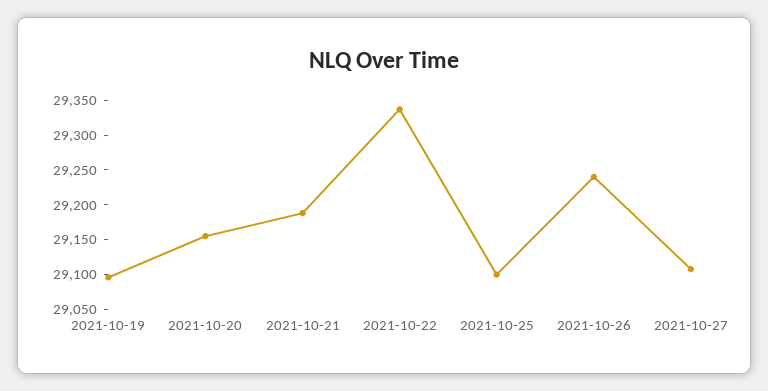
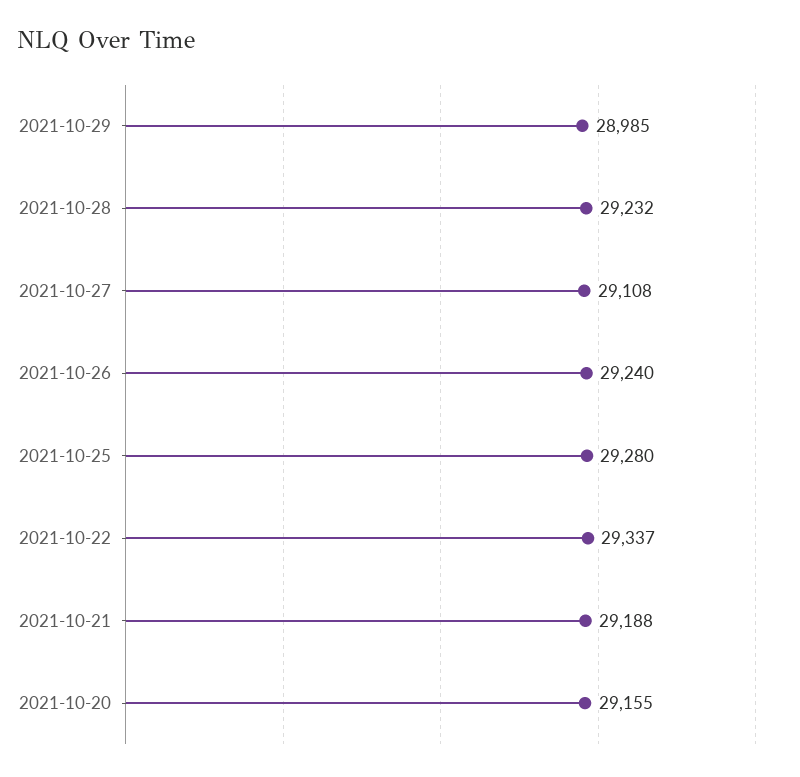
2021-10-19: 29100 -> none
2021-10-25: 29100 -> 29280
2021-10-29: none -> 28985
2021-10-28: none -> 29232

